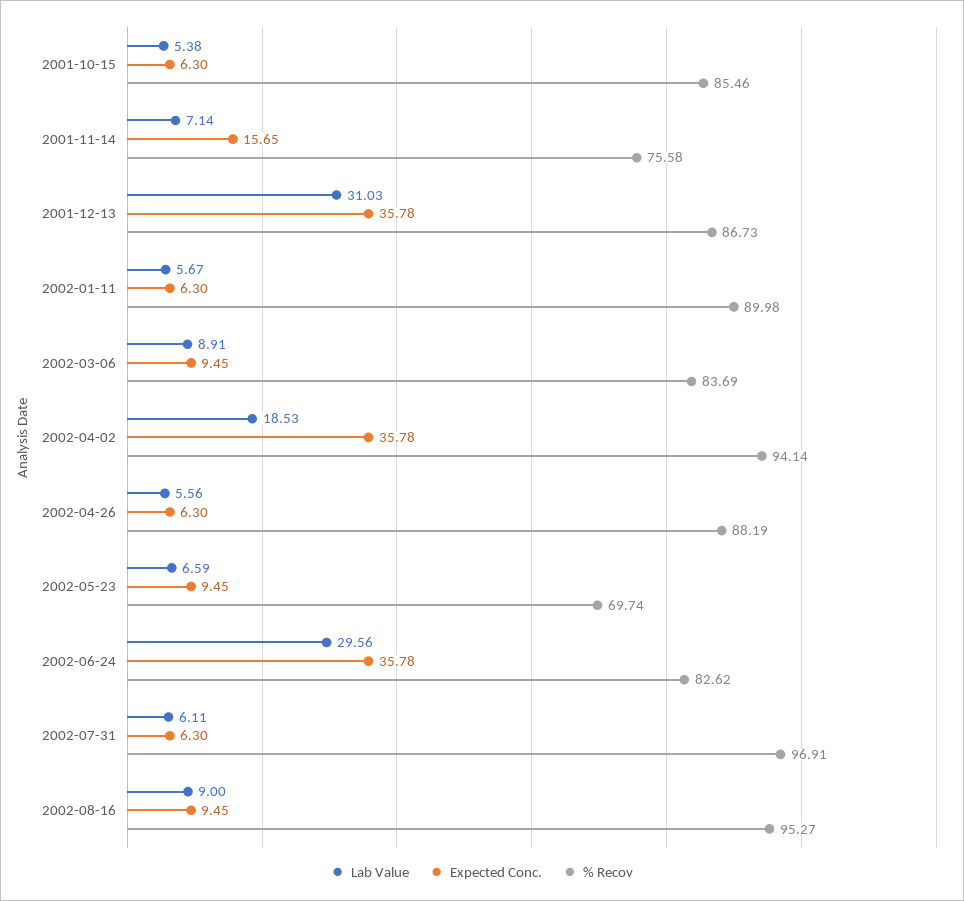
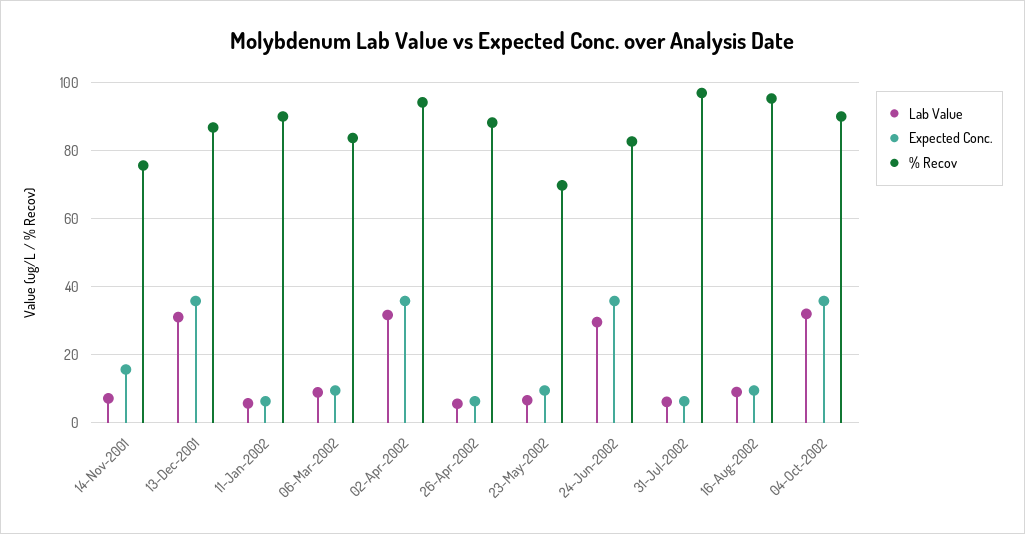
Lab Value, 2001-10-15: 5.38 -> none
Expected Conc., 2001-10-15: 6.3 -> none
% Recov, 2001-10-15: 85.46 -> none
Lab Value, 2002-04-02: 18.53 -> 32
Lab Value, 04-Oct-2002: none -> 32
Expected Conc., 04-Oct-2002: none -> 36
% Recov, 04-Oct-2002: none -> 90

